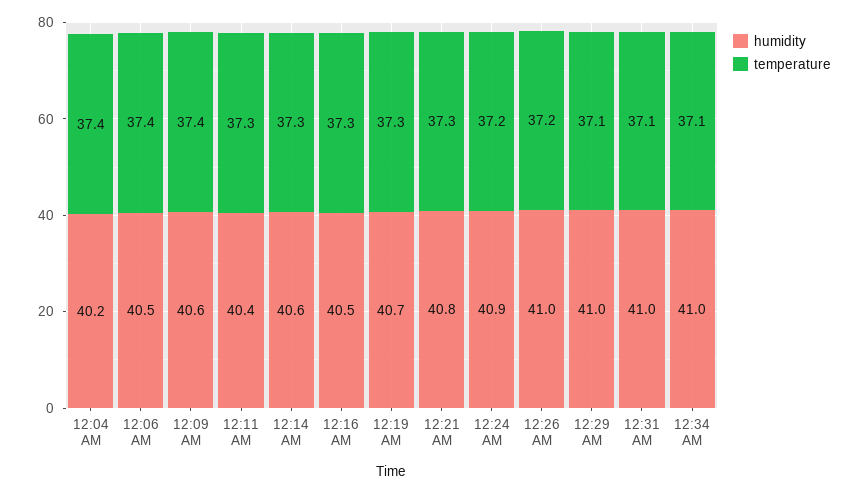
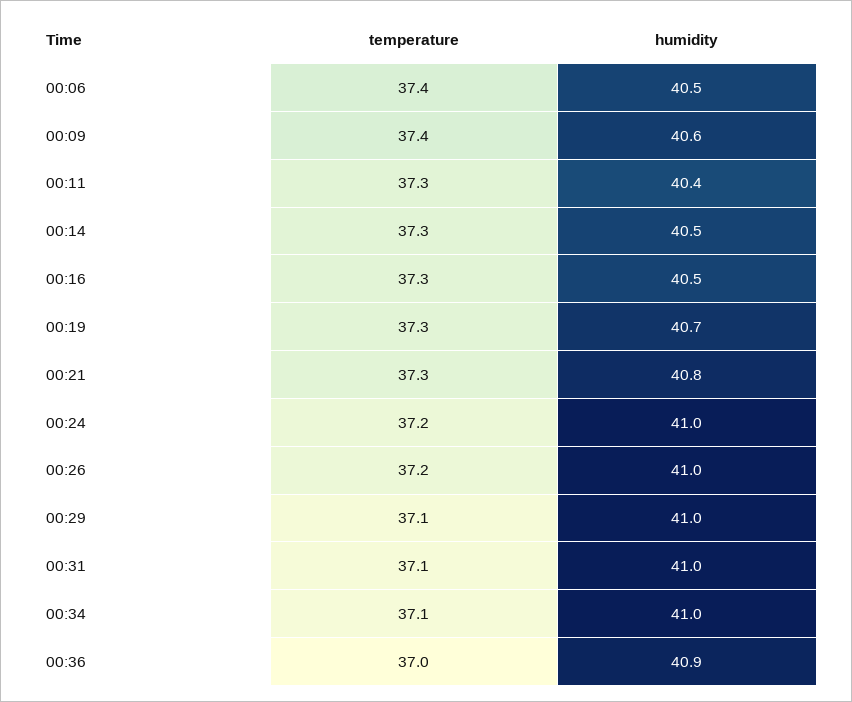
humidity, 12:04 AM: 40.2 -> none
temperature, 12:04 AM: 37.4 -> none
humidity, 12:14 AM: 40.6 -> 40.5
humidity, 12:24 AM: 40.9 -> 41
temperature, 00:36: none -> 37
humidity, 00:36: none -> 40.9

